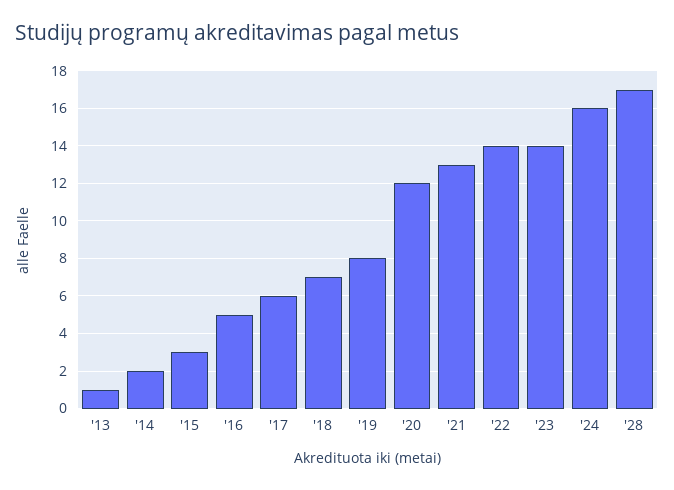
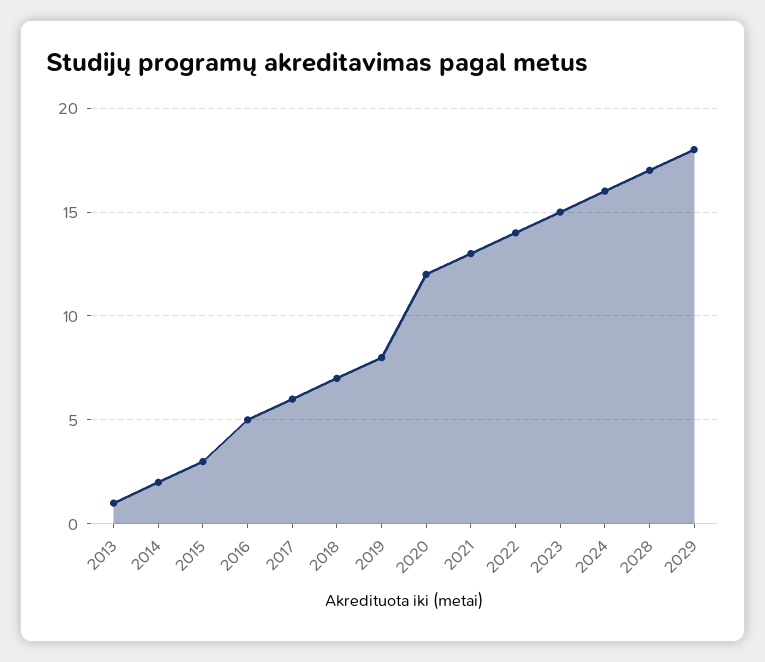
'23: 14 -> 15
2029: none -> 18

